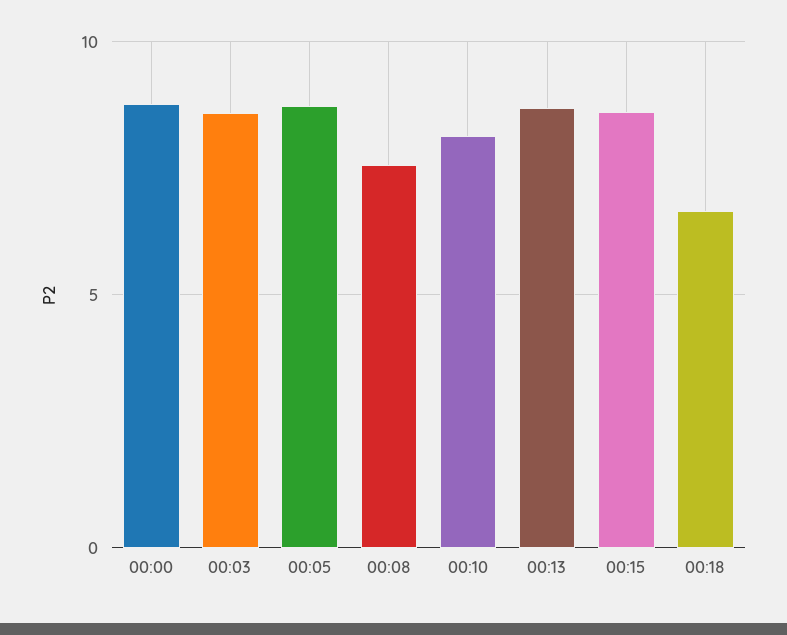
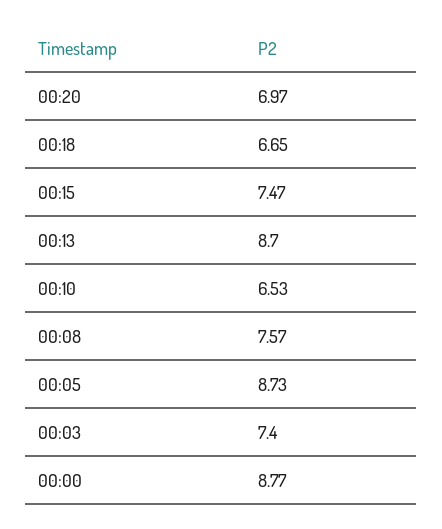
00:03: 8.5 -> 7.4
00:10: 8 -> 6.53
00:15: 8.5 -> 7.47
00:20: none -> 6.97

